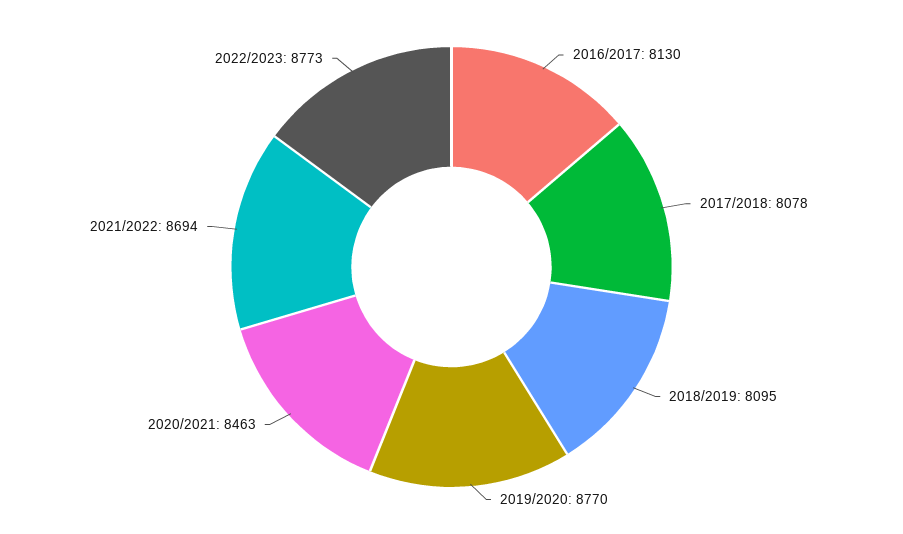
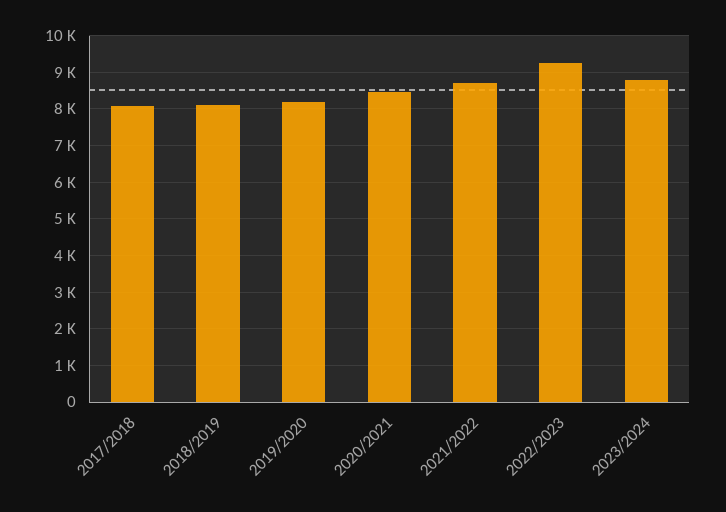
2016/2017: 8130 -> none
2019/2020: 8770 -> 8200
2022/2023: 8773 -> 9200
2023/2024: none -> 8800

